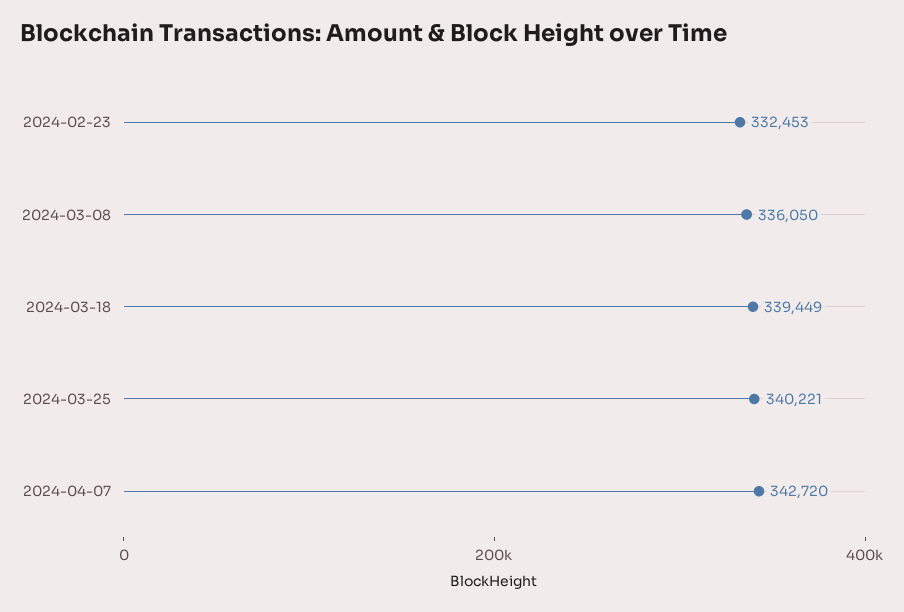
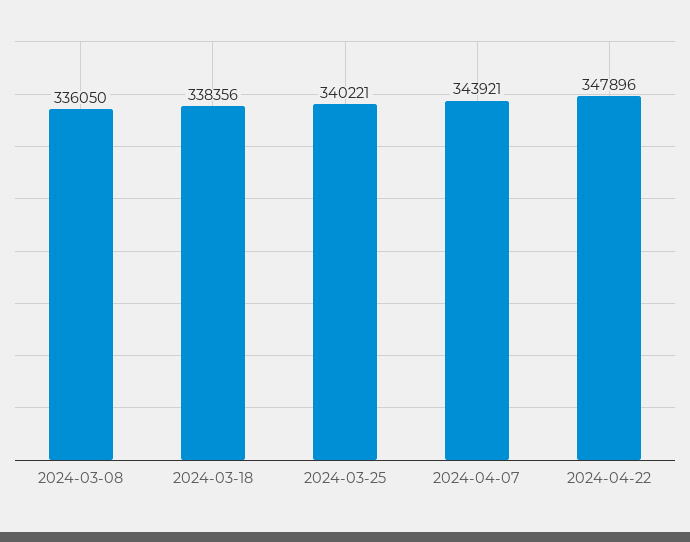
2024-02-23: 332453 -> none
2024-03-18: 339449 -> 338356
2024-04-07: 342720 -> 343921
2024-04-22: none -> 347896

